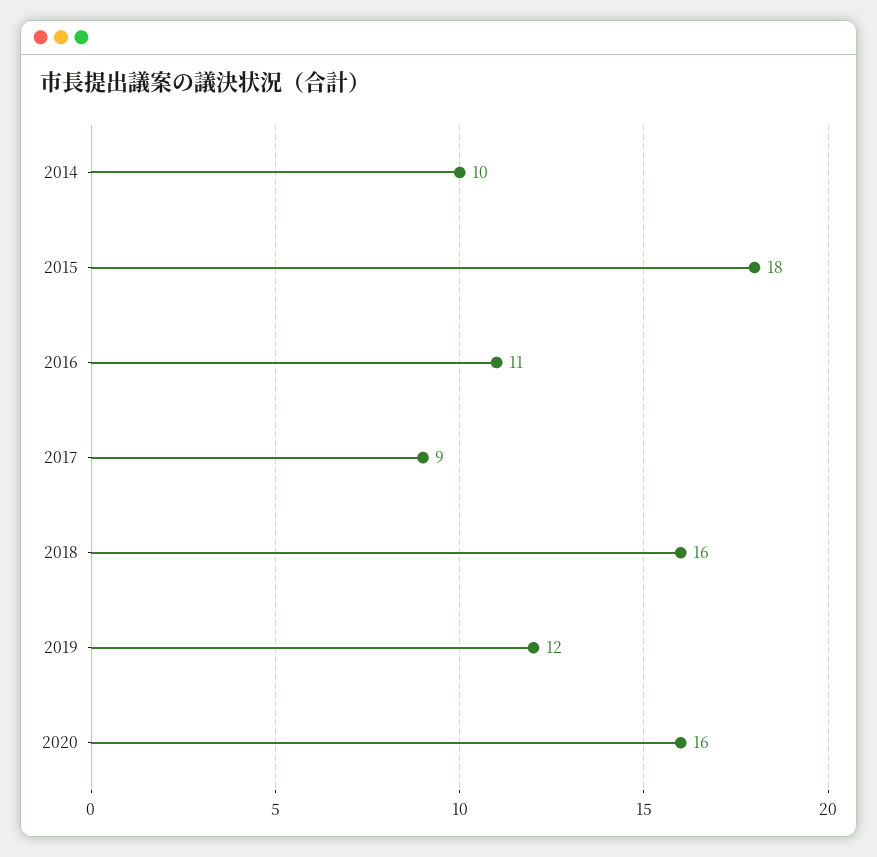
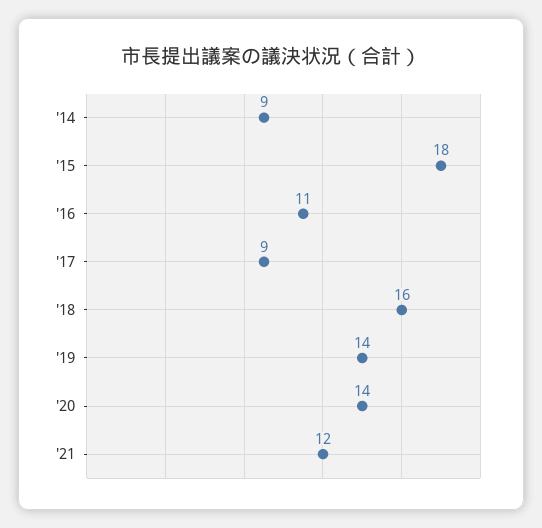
2014: 10 -> 9
2019: 12 -> 14
2020: 16 -> 14
'21: none -> 12

